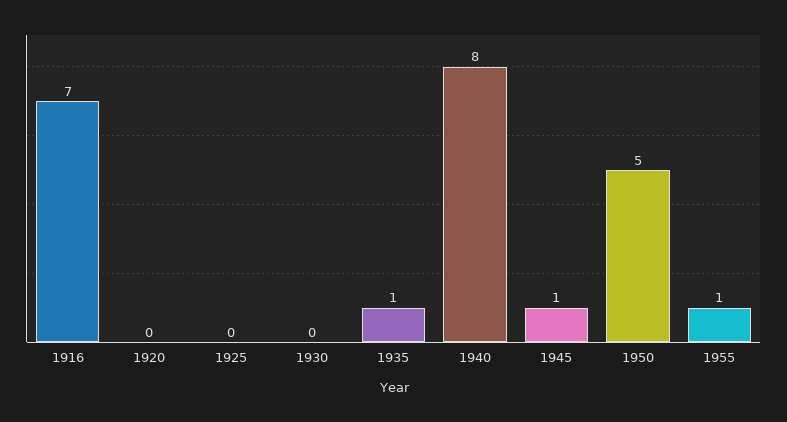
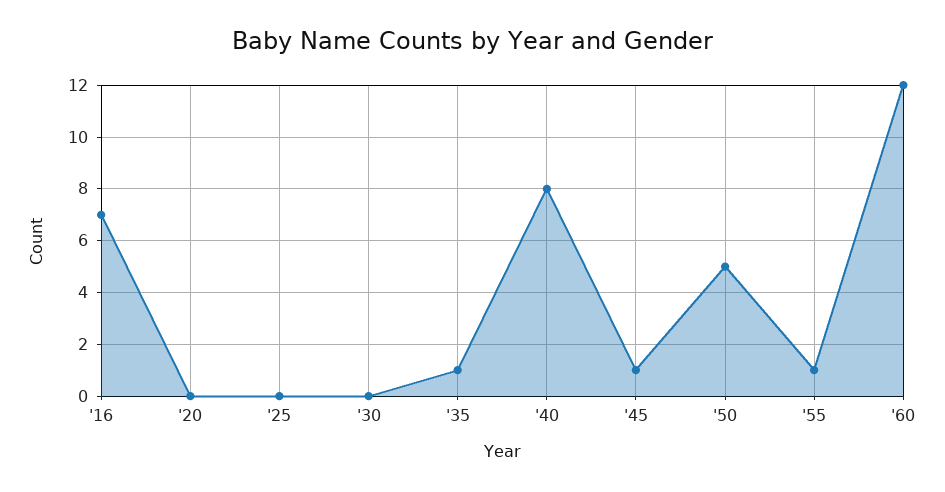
'60: none -> 12

